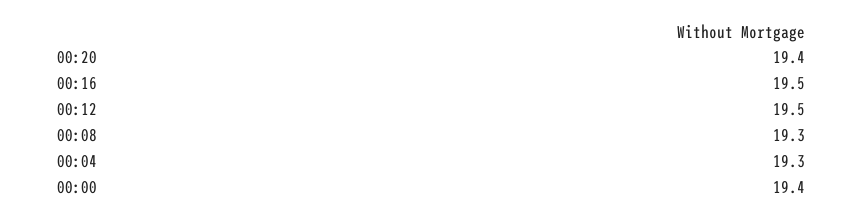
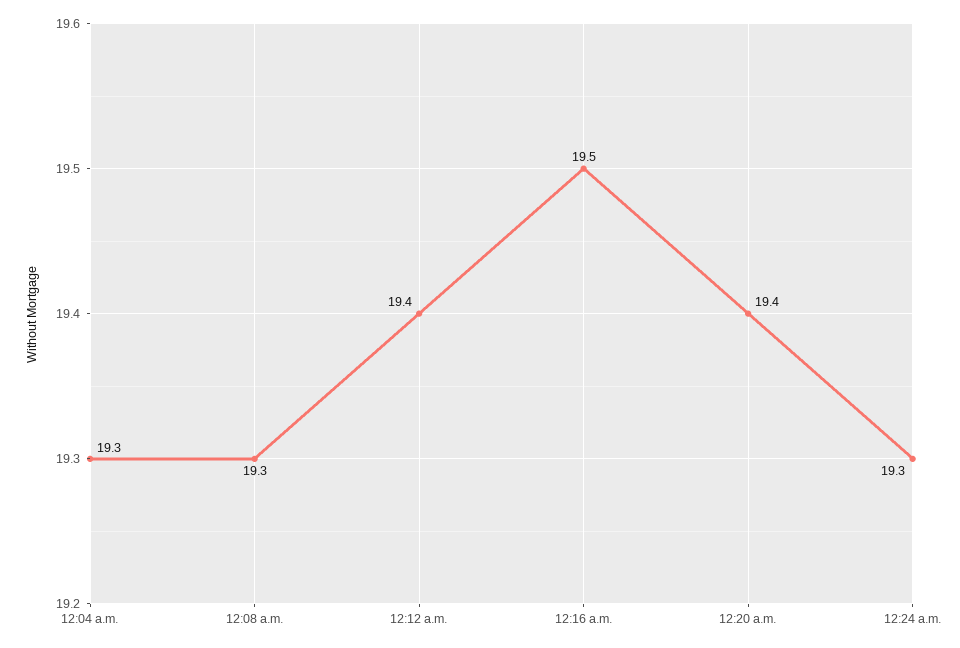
00:12: 19.5 -> 19.4
00:00: 19.4 -> none
12:24 a.m.: none -> 19.3

